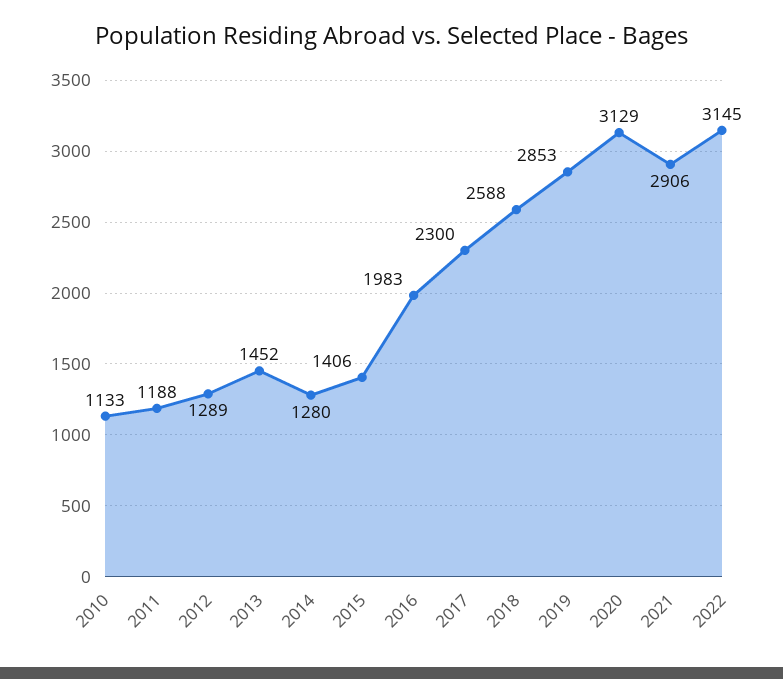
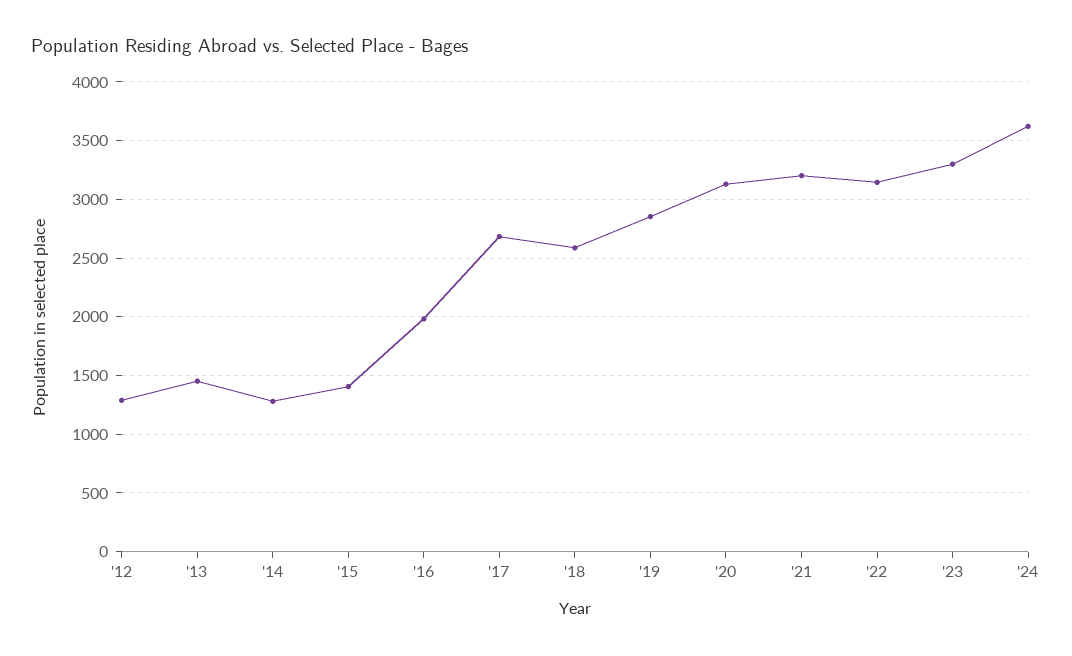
2010: 1133 -> none
2011: 1188 -> none
2017: 2300 -> 2700
2021: 2906 -> 3200
'23: none -> 3300
'24: none -> 3600

